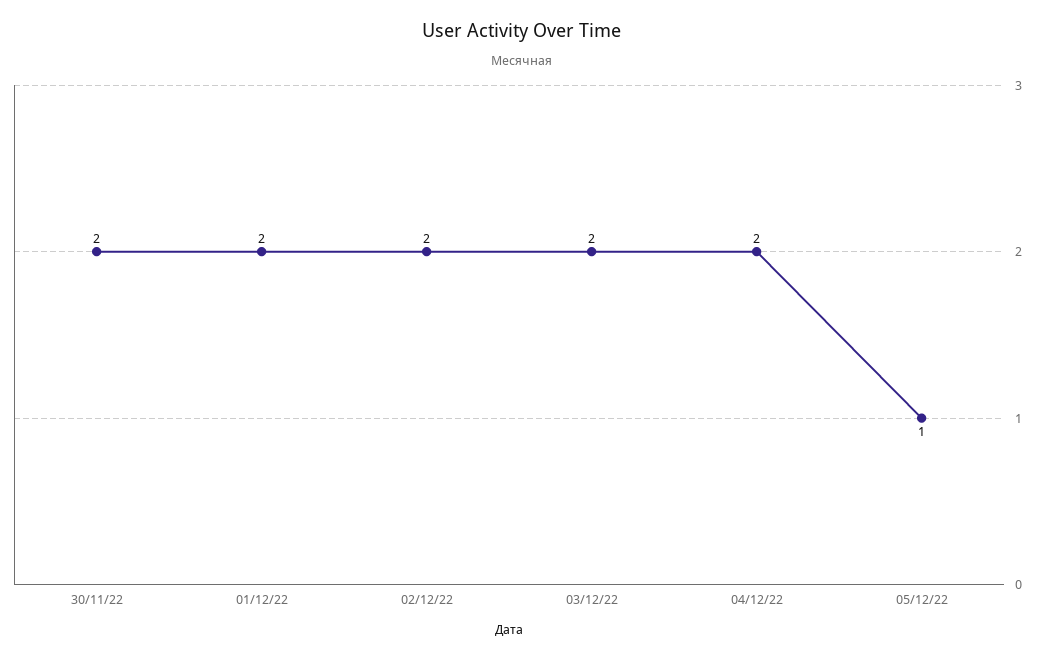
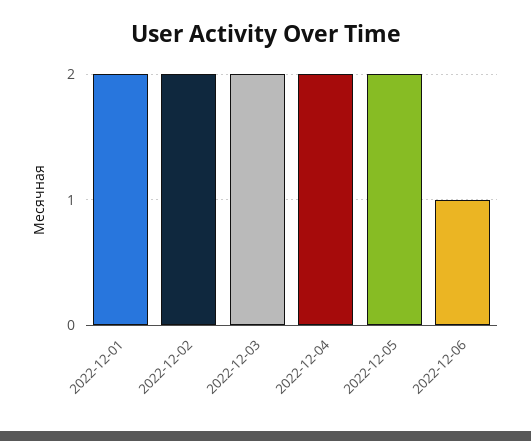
30/11/22: 2 -> none
05/12/22: 1 -> 2
2022-12-06: none -> 1

